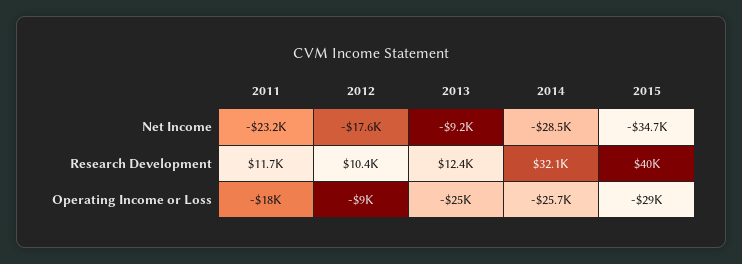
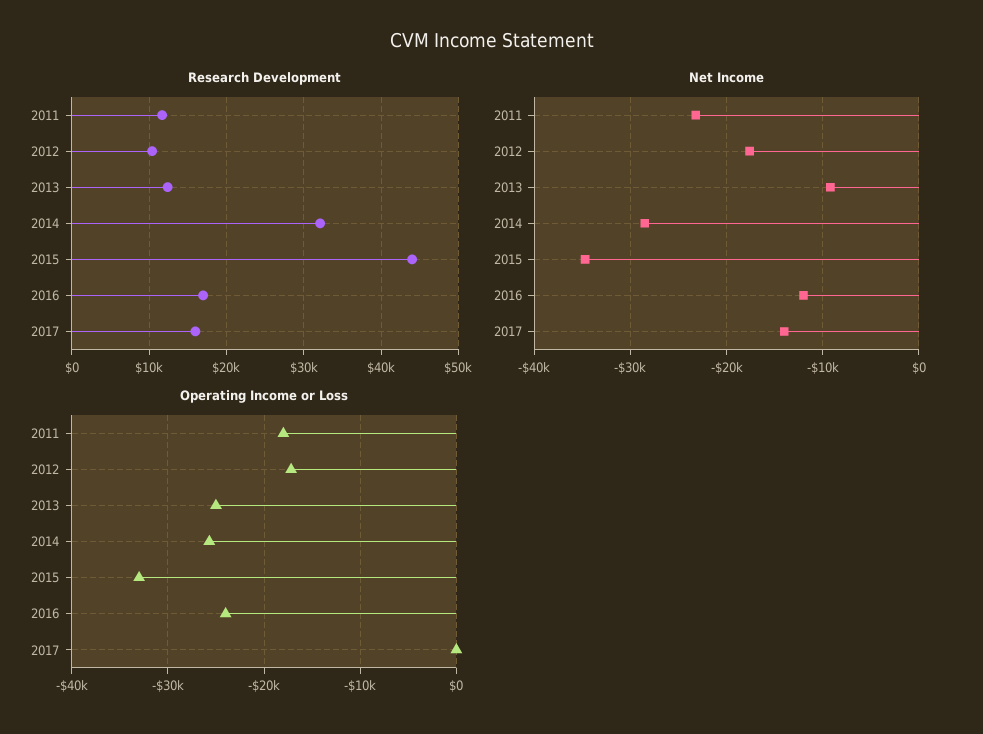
Research Development, 2015: 40000 -> 44000
Operating Income or Loss, 2012: -9000 -> -17000
Operating Income or Loss, 2015: -29000 -> -33000
Research Development, 2016: none -> 17000
Research Development, 2017: none -> 16000
Net Income, 2016: none -> -12000
Net Income, 2017: none -> -14000
Operating Income or Loss, 2016: none -> -24000
Operating Income or Loss, 2017: none -> 0

